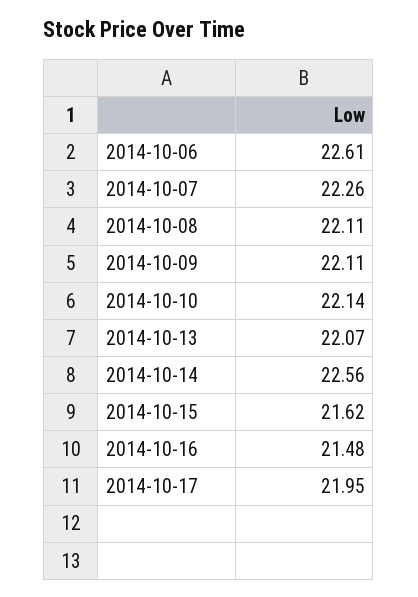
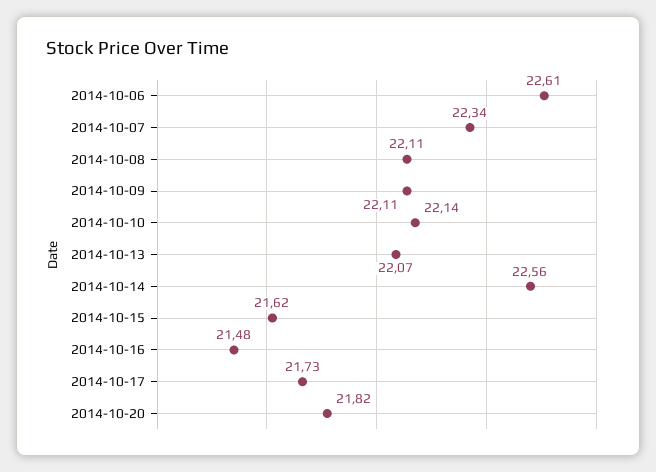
2014-10-07: 22.26 -> 22.34
2014-10-17: 21.95 -> 21.73
2014-10-20: none -> 21.82

